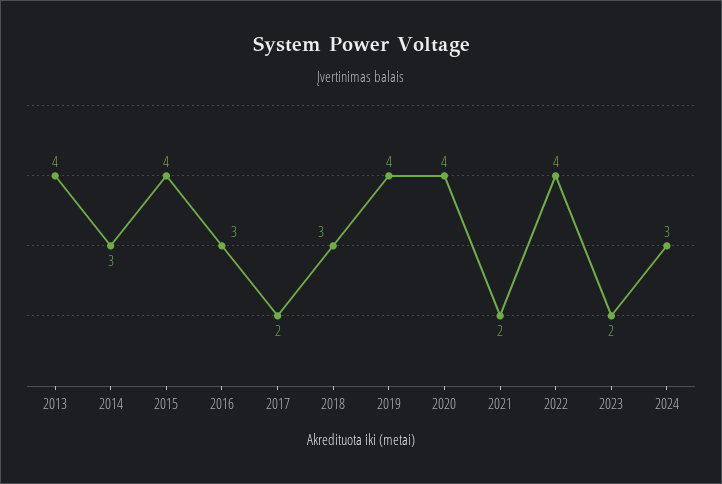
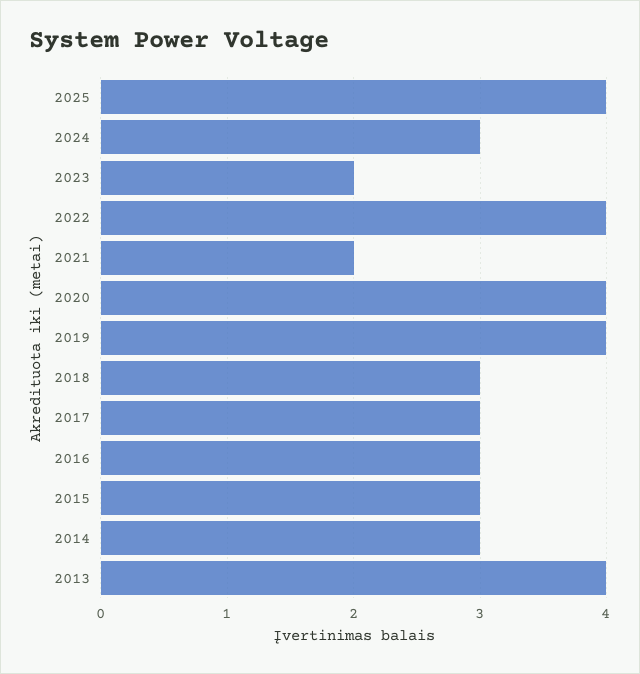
2015: 4 -> 3
2017: 2 -> 3
2025: none -> 4

